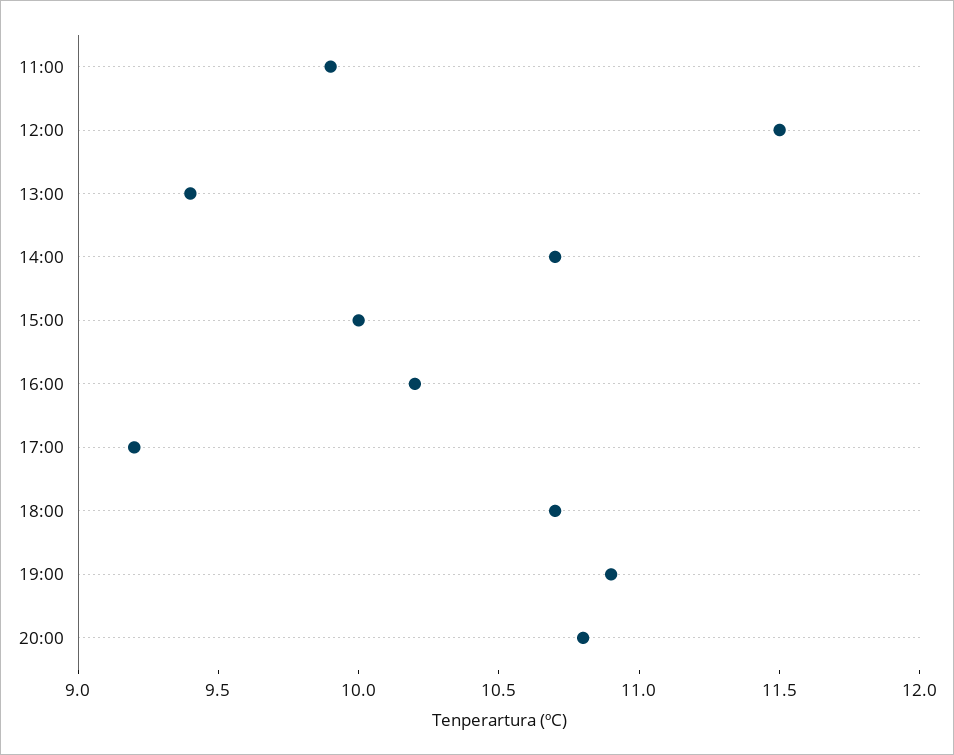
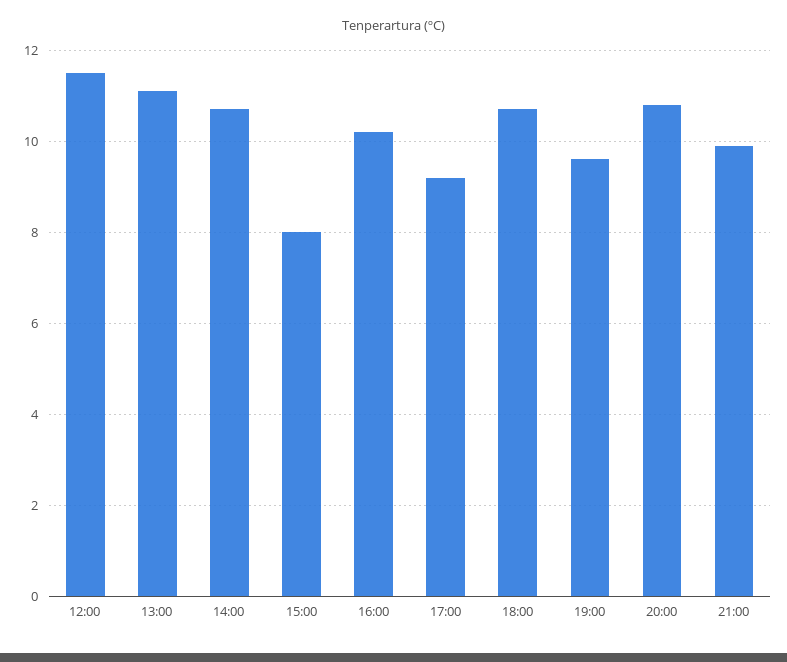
11:00: 9.9 -> none
13:00: 9.4 -> 11
15:00: 10 -> 8
19:00: 10.9 -> 9.5
21:00: none -> 10

